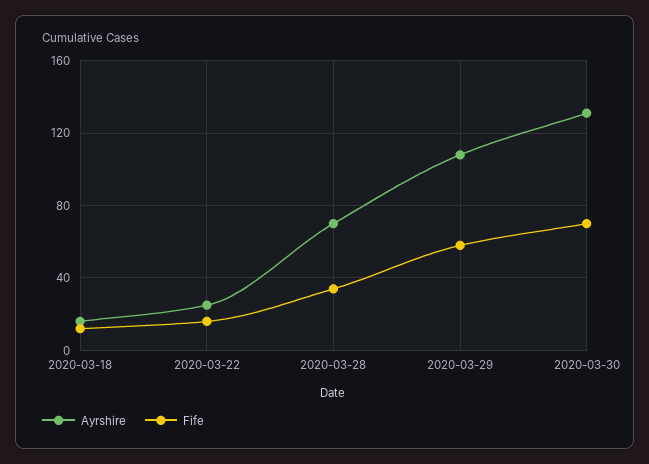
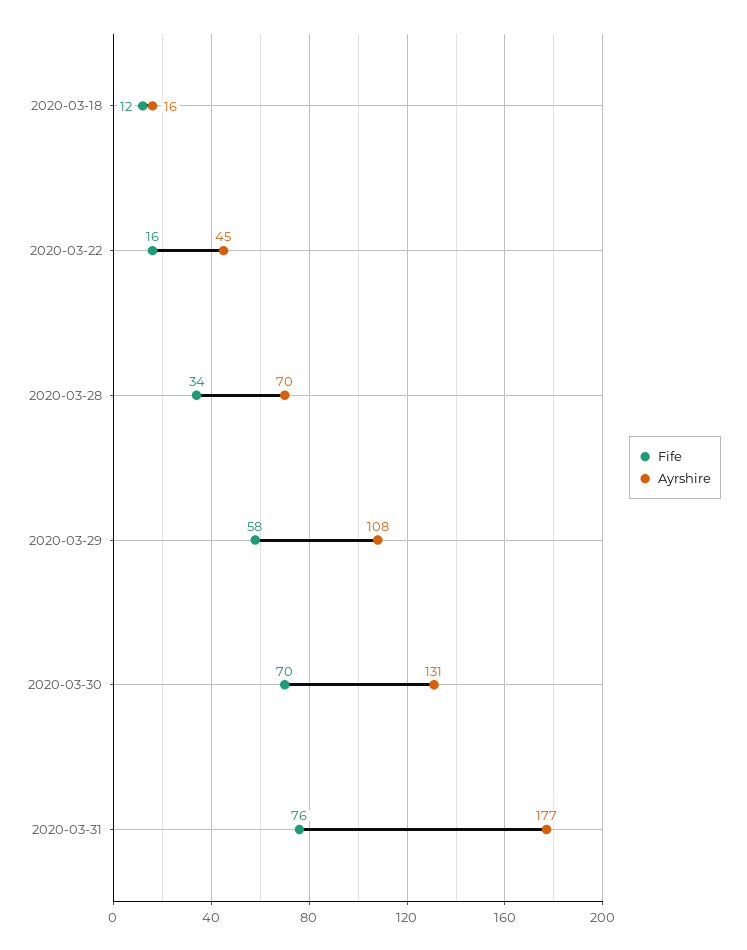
Ayrshire, 2020-03-22: 25 -> 45
Fife, 2020-03-31: none -> 76
Ayrshire, 2020-03-31: none -> 177

